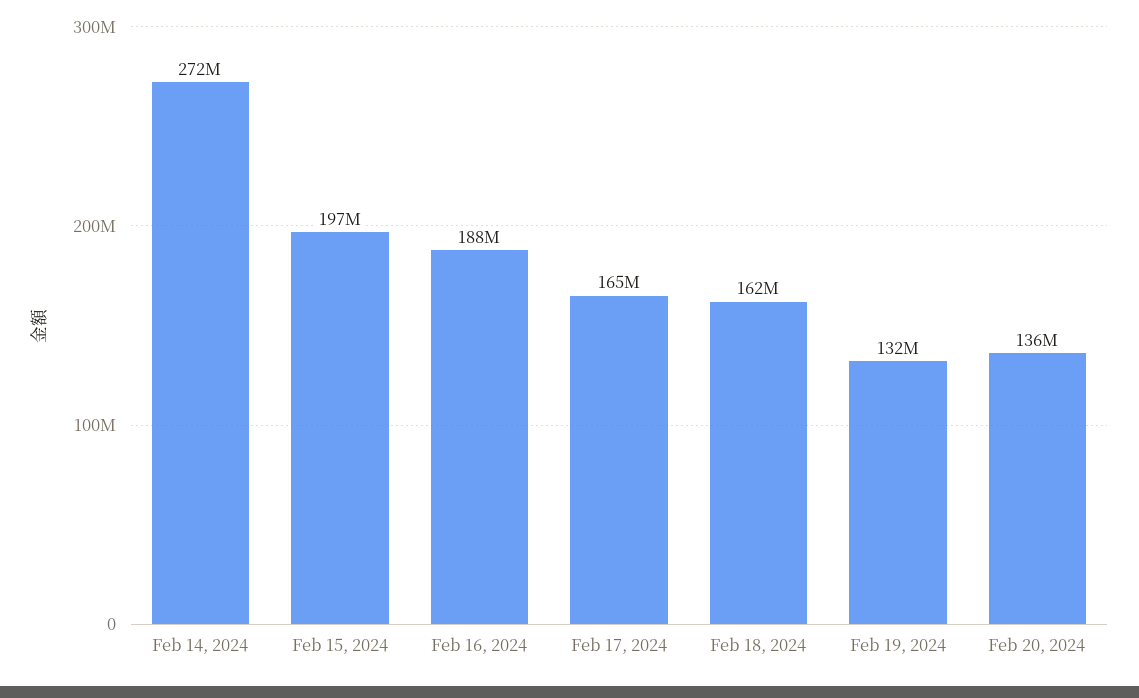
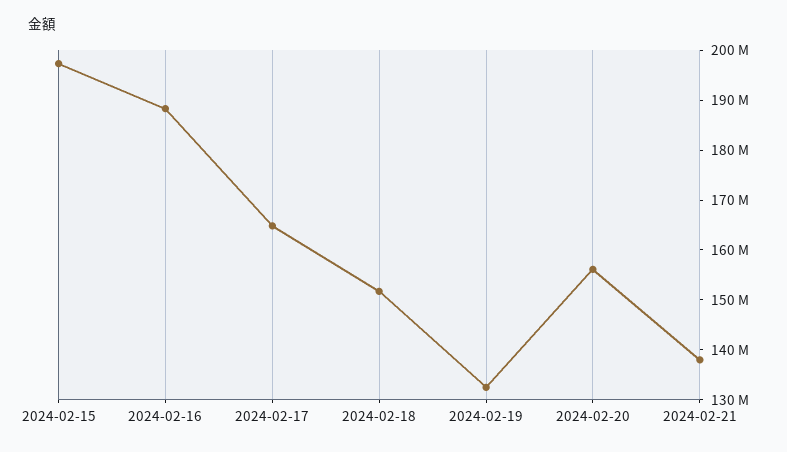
Feb 14, 2024: 272000000 -> none
Feb 18, 2024: 162000000 -> 152000000
Feb 20, 2024: 136000000 -> 156000000
2024-02-21: none -> 138000000

